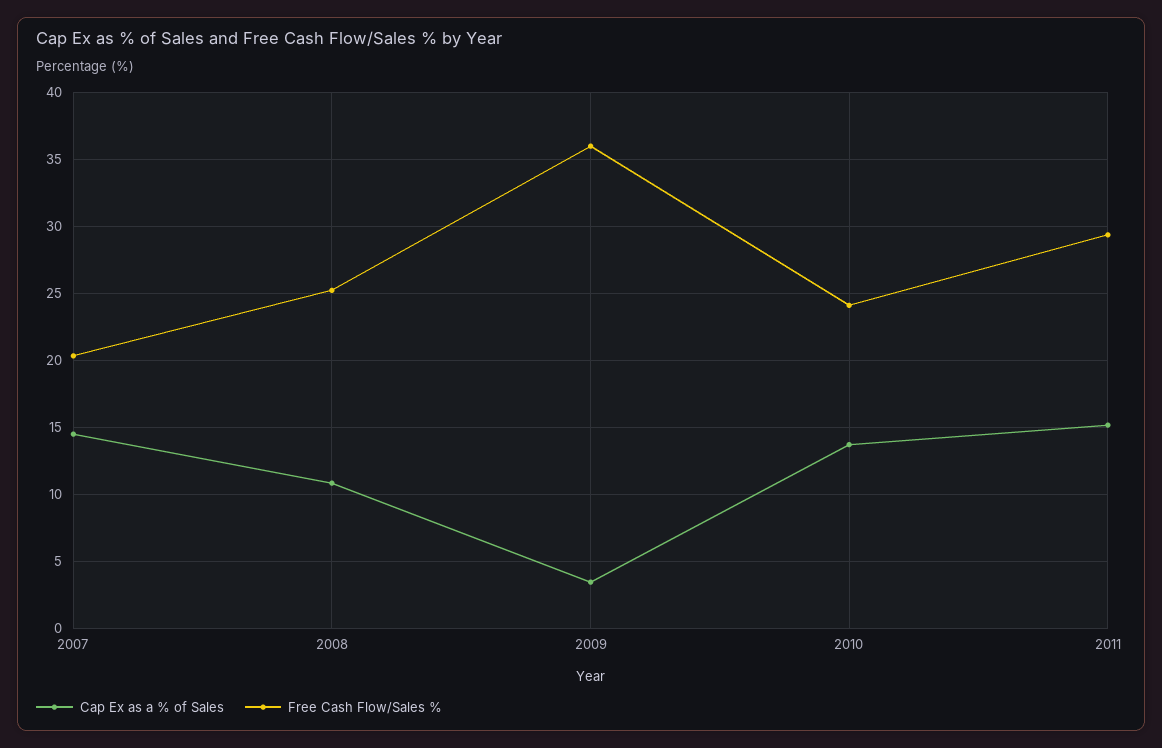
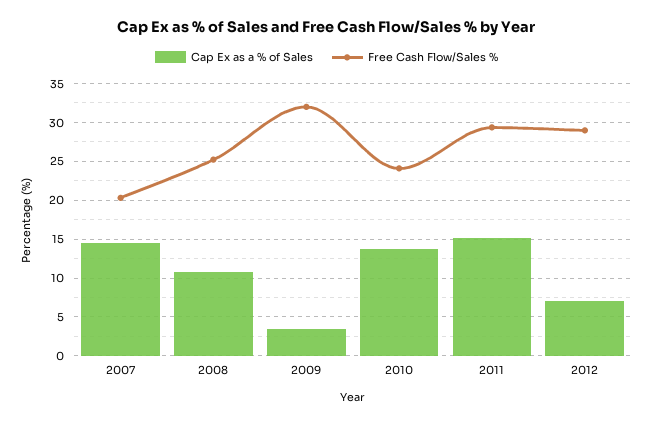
Free Cash Flow/Sales %, 2009: 36 -> 32
Cap Ex as a % of Sales, 2012: none -> 7
Free Cash Flow/Sales %, 2012: none -> 29

